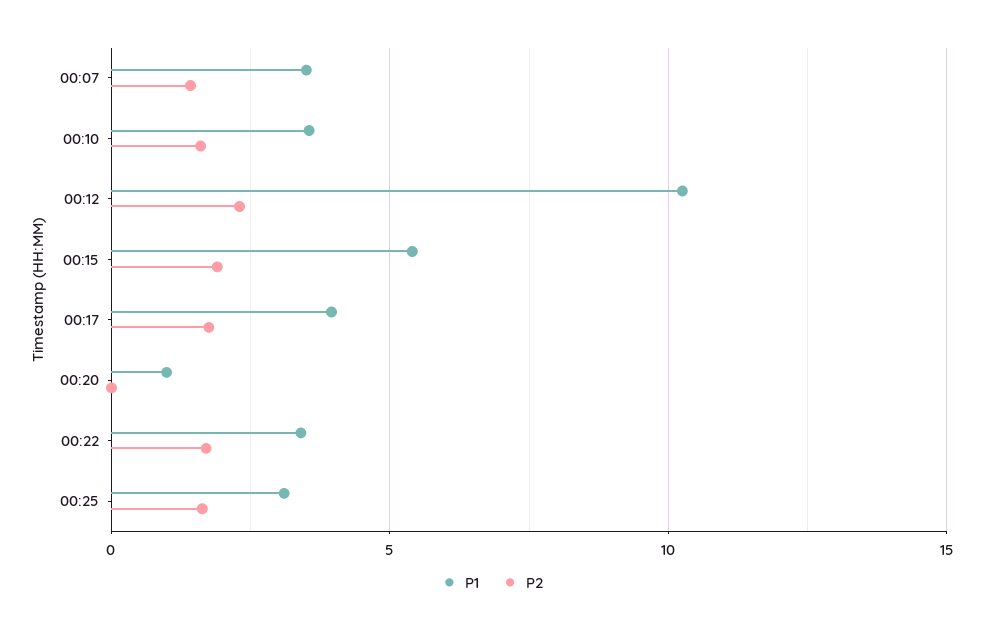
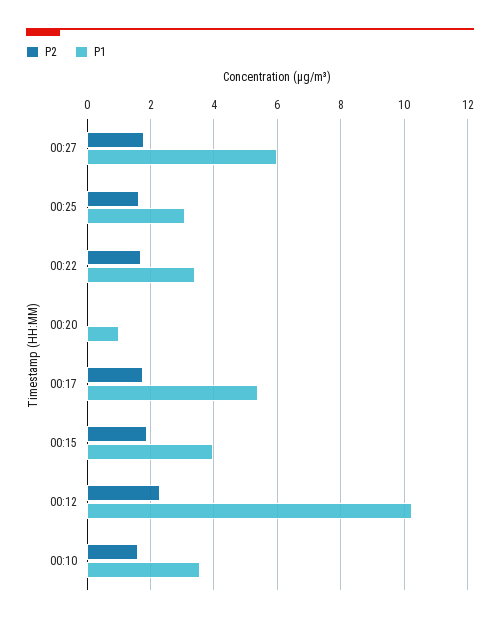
P1, 00:07: 3.5 -> none
P2, 00:07: 1.5 -> none
P1, 00:15: 5.5 -> 4
P1, 00:17: 4 -> 5.4
P2, 00:27: none -> 1.8
P1, 00:27: none -> 6

